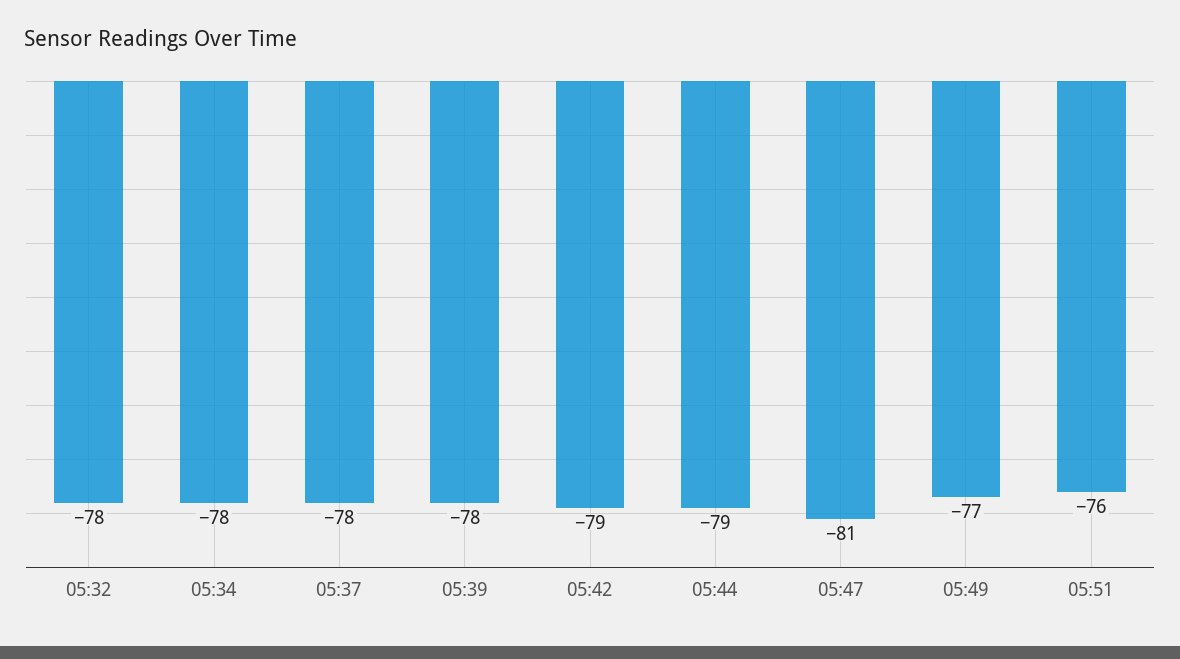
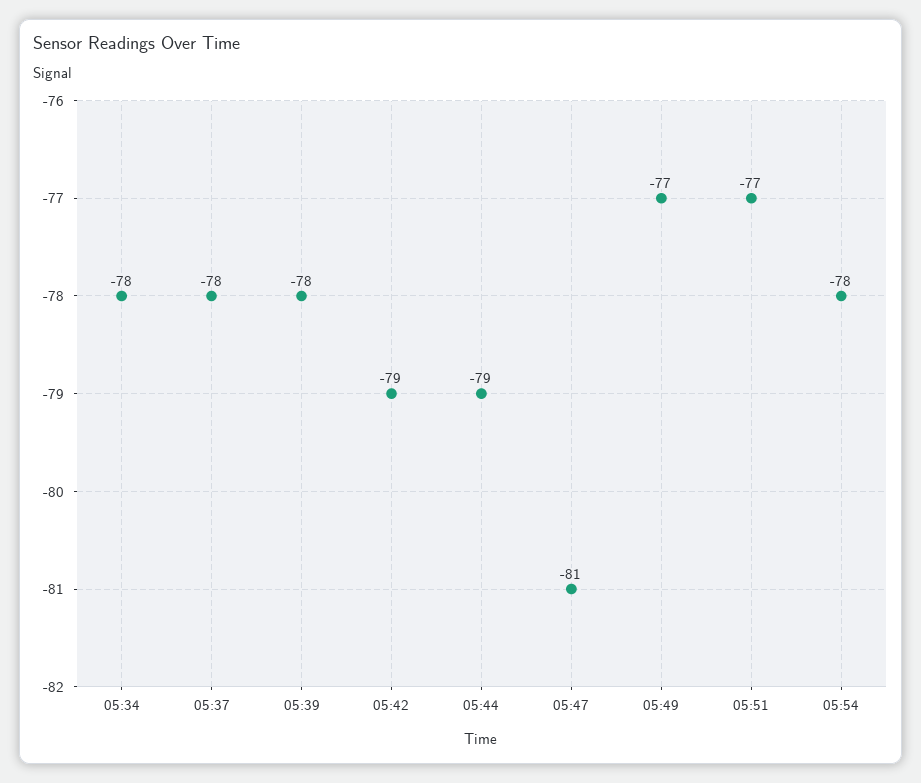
05:32: -78 -> none
05:51: -76 -> -77
05:54: none -> -78

